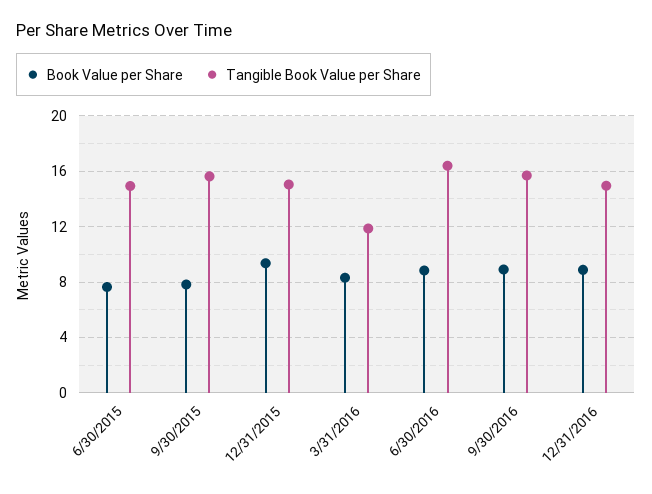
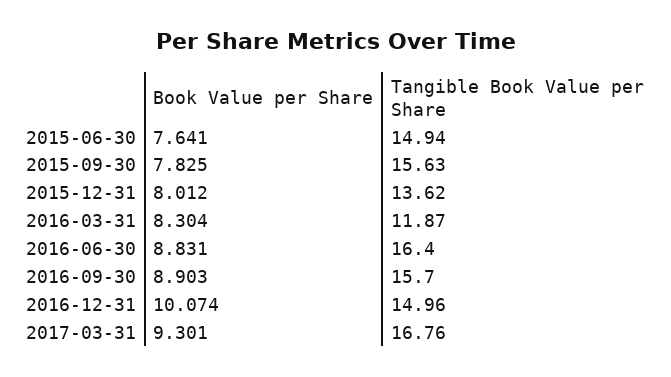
Book Value per Share, 12/31/2015: 9.5 -> 8.012
Tangible Book Value per Share, 12/31/2015: 15 -> 13.62
Book Value per Share, 12/31/2016: 9 -> 10.074
Book Value per Share, 2017-03-31: none -> 9.301
Tangible Book Value per Share, 2017-03-31: none -> 16.76

